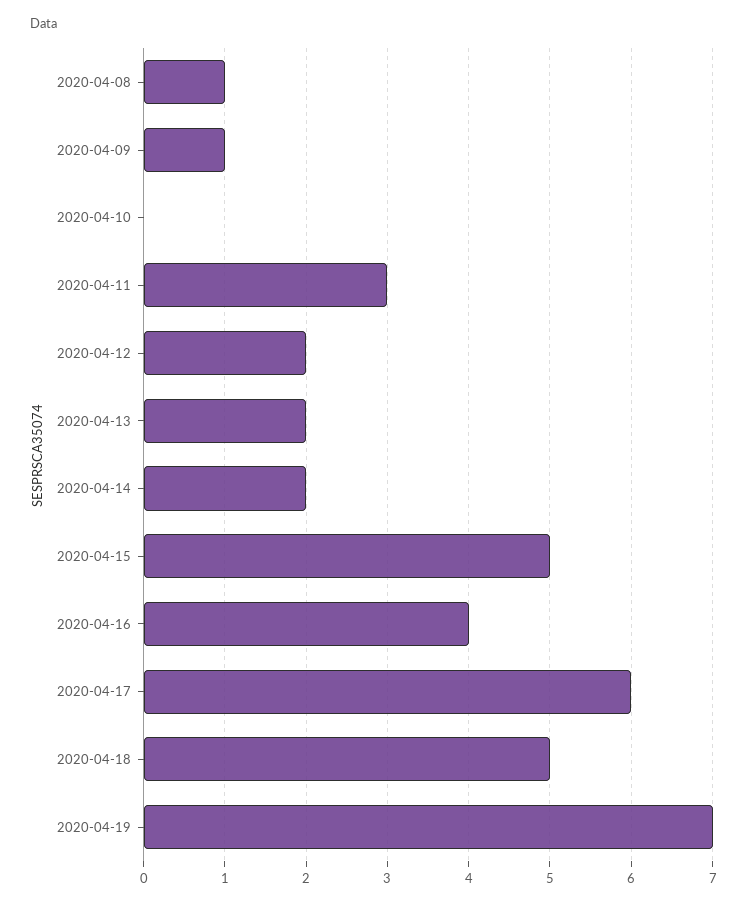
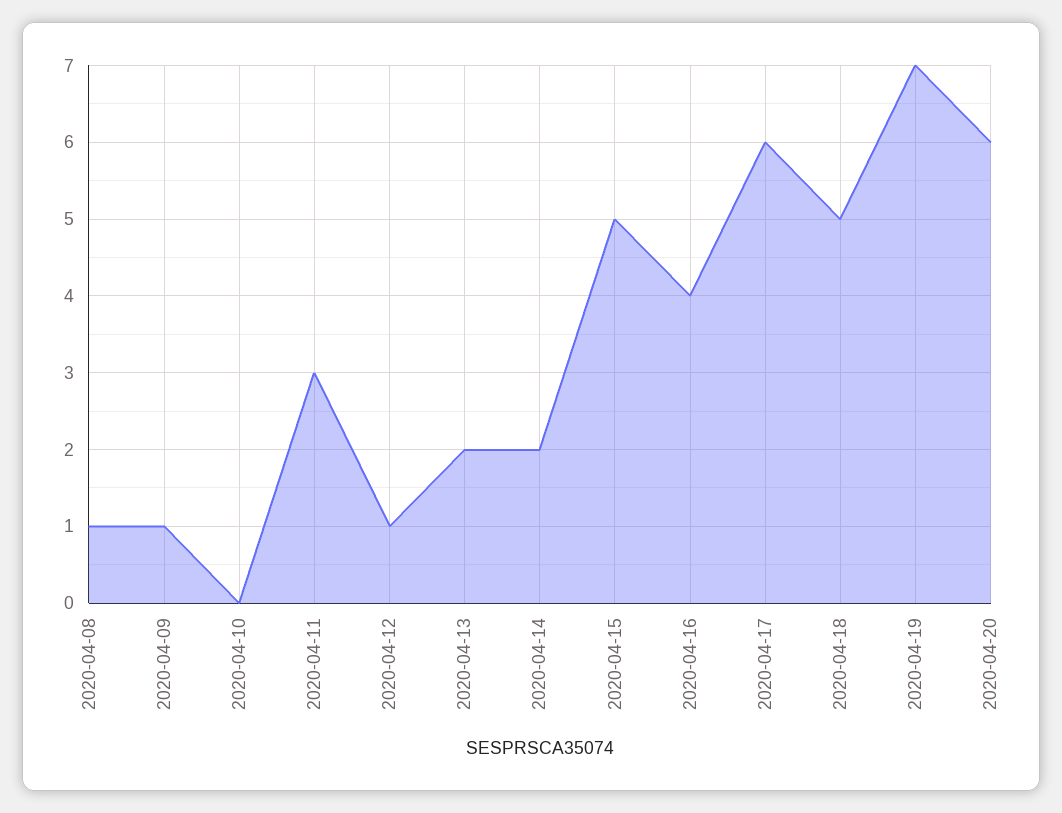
2020-04-12: 2 -> 1
2020-04-20: none -> 6

